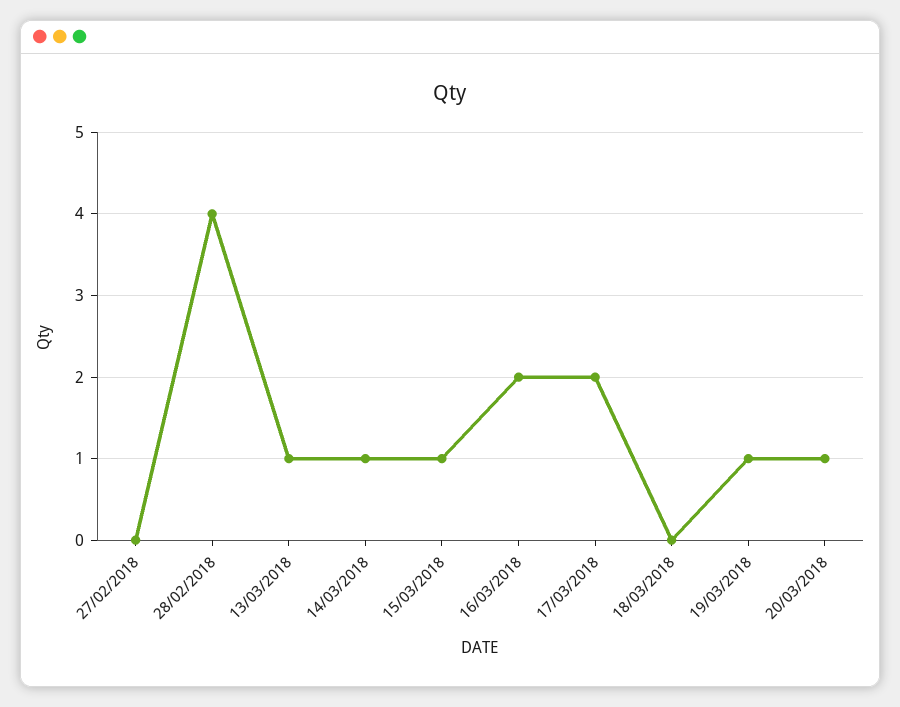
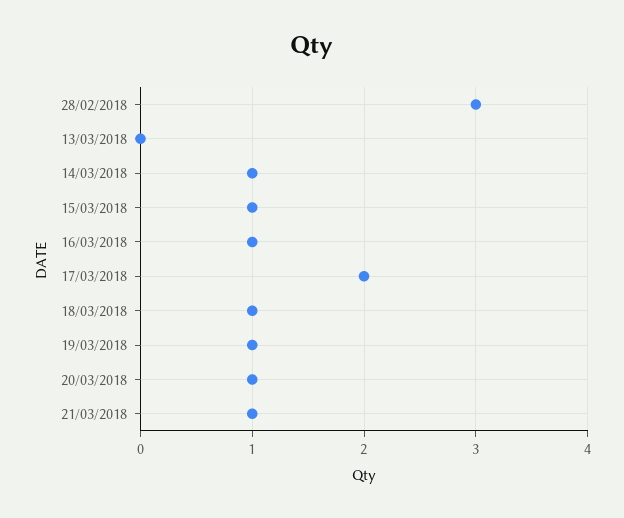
27/02/2018: 0 -> none
28/02/2018: 4 -> 3
13/03/2018: 1 -> 0
16/03/2018: 2 -> 1
18/03/2018: 0 -> 1
21/03/2018: none -> 1

